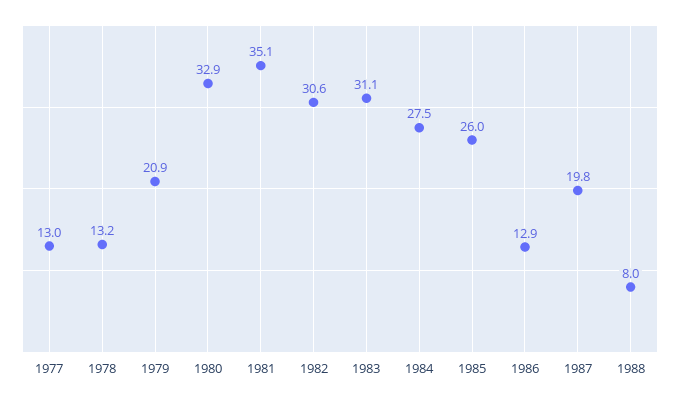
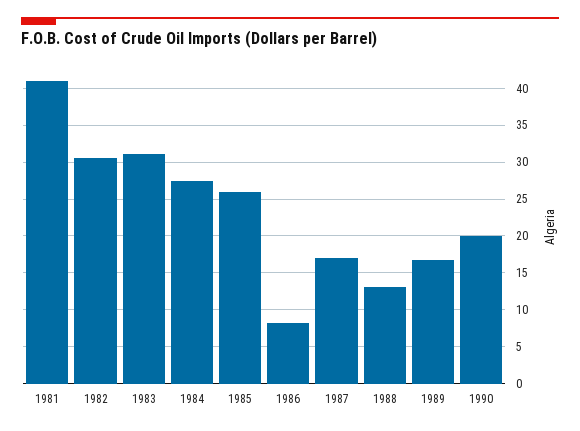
1977: 13 -> none
1978: 13.2 -> none
1979: 20.9 -> none
1980: 32.9 -> none
1981: 35.1 -> 41
1986: 12.9 -> 8
1987: 19.8 -> 17
1988: 8 -> 13
1989: none -> 17
1990: none -> 20

